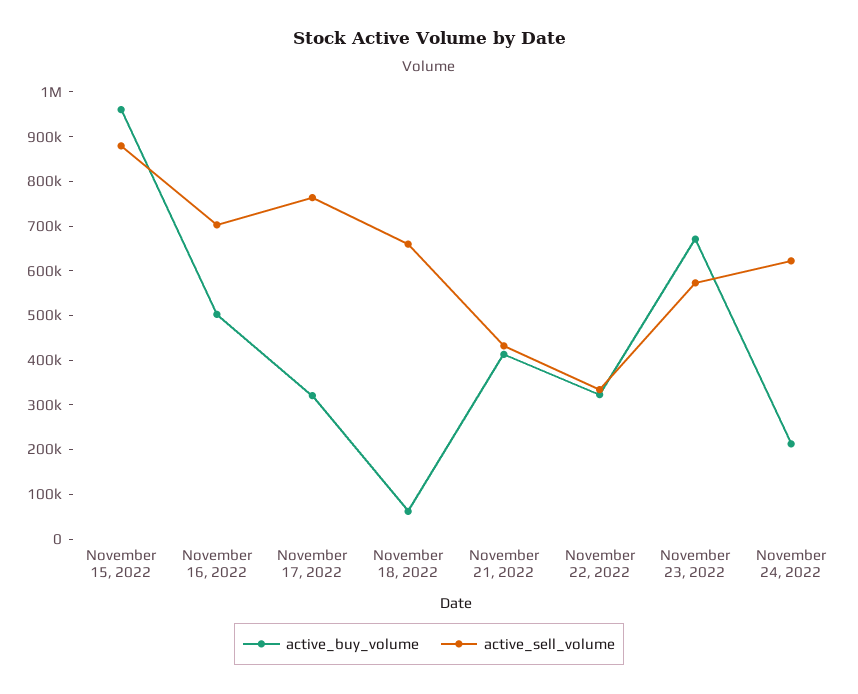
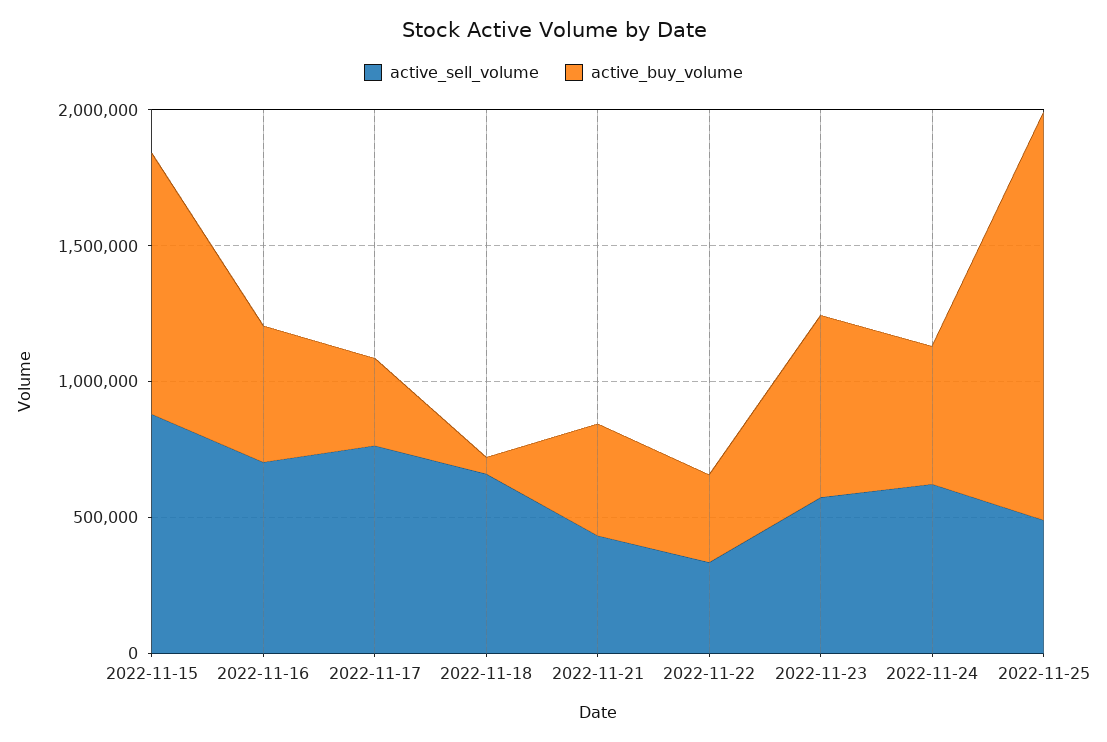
active_buy_volume, November 24, 2022: 220000 -> 500000
active_sell_volume, 2022-11-25: none -> 500000
active_buy_volume, 2022-11-25: none -> 1500000

